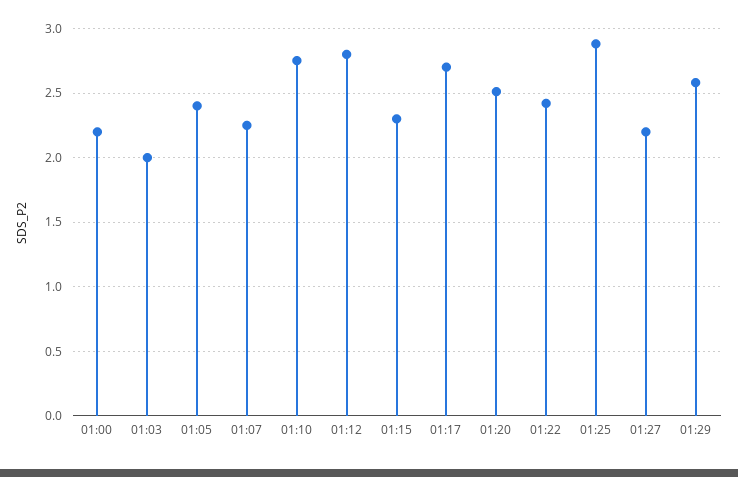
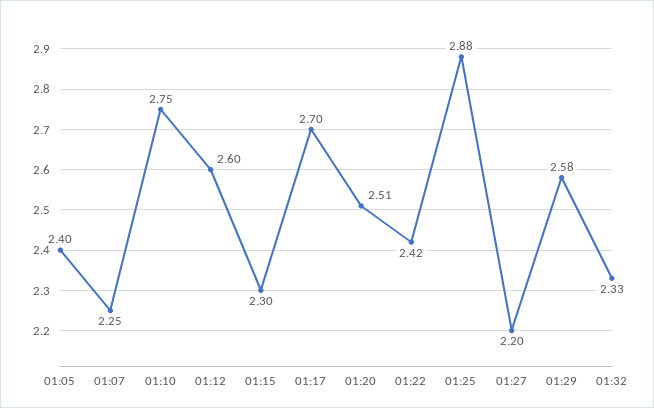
01:00: 2.2 -> none
01:03: 2 -> none
01:12: 2.8 -> 2.6
01:32: none -> 2.33

